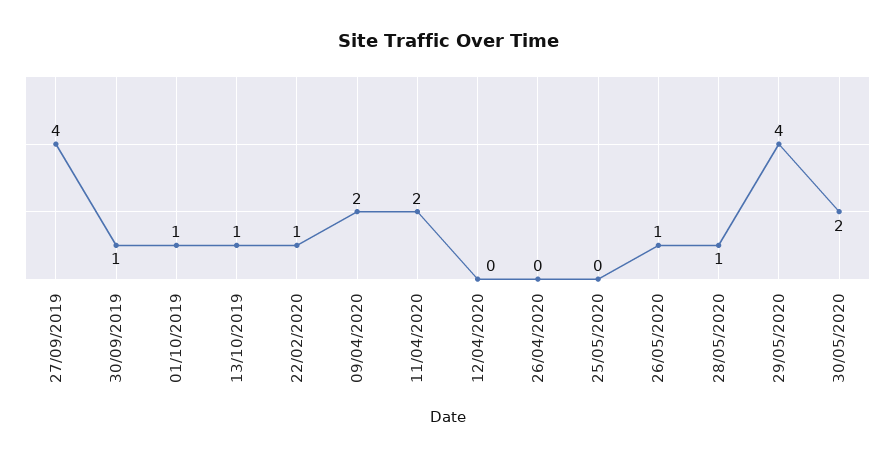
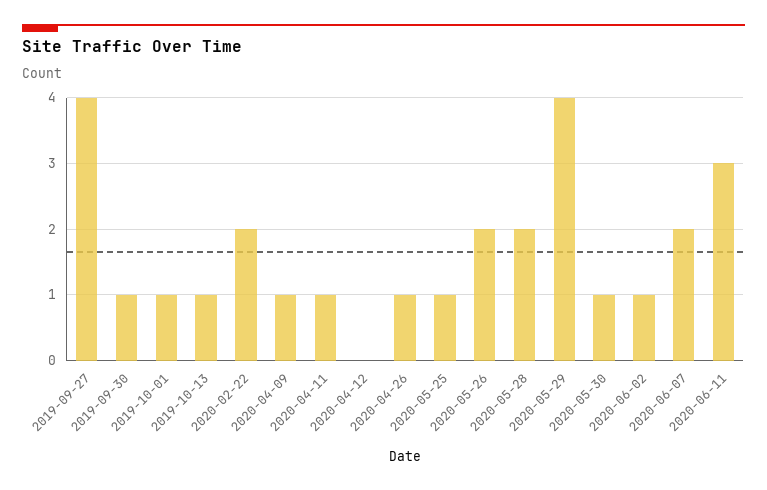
22/02/2020: 1 -> 2
09/04/2020: 2 -> 1
11/04/2020: 2 -> 1
26/04/2020: 0 -> 1
25/05/2020: 0 -> 1
26/05/2020: 1 -> 2
28/05/2020: 1 -> 2
30/05/2020: 2 -> 1
2020-06-02: none -> 1
2020-06-07: none -> 2
2020-06-11: none -> 3

